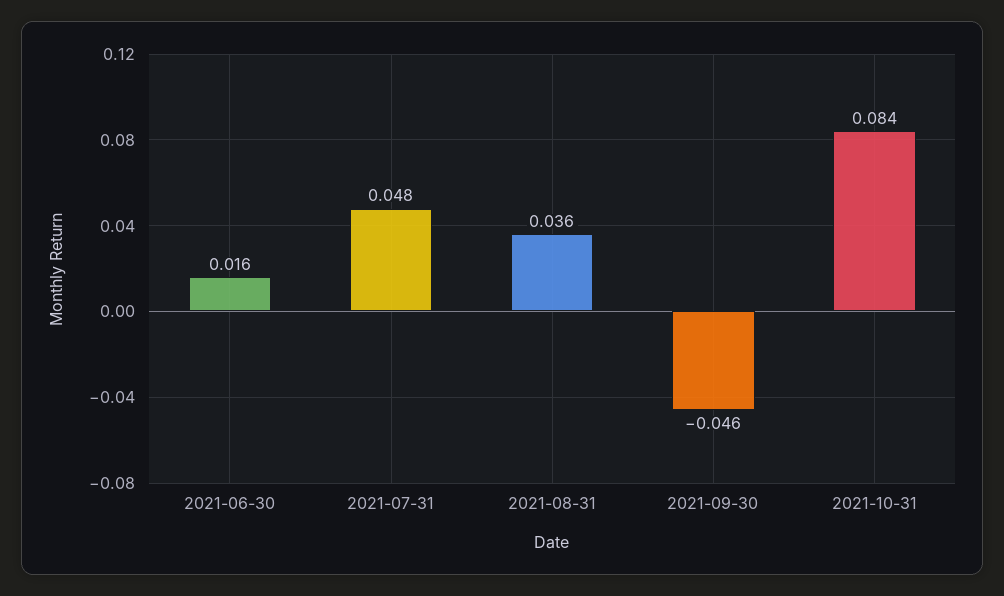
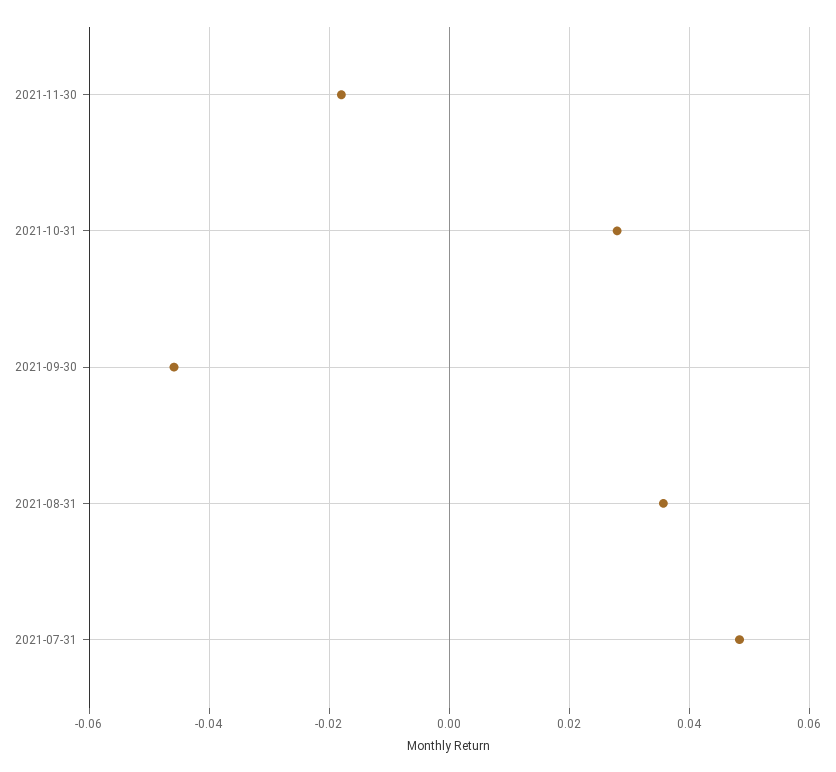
2021-06-30: 0.016 -> none
2021-10-31: 0.084 -> 0.028
2021-11-30: none -> -0.018

